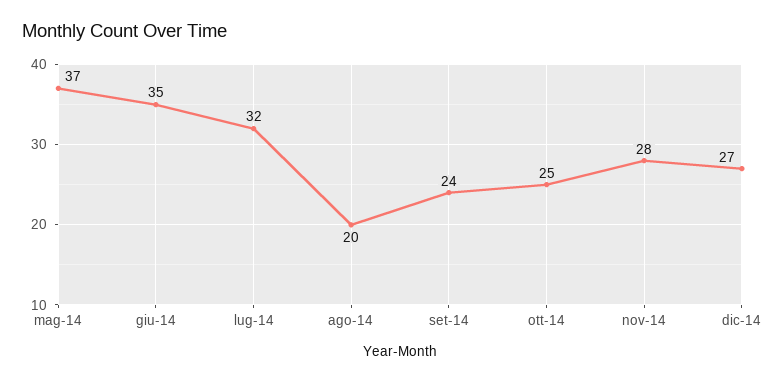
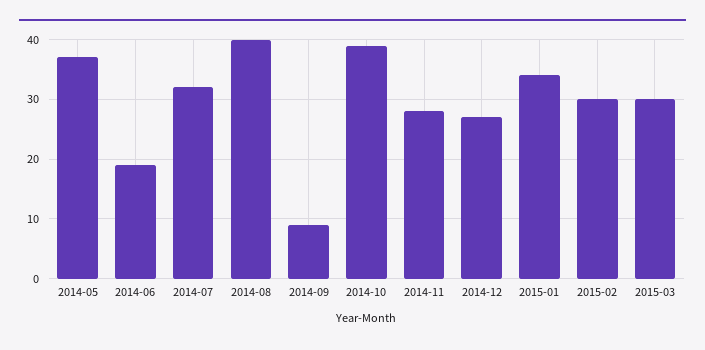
giu-14: 35 -> 20
ago-14: 20 -> 40
set-14: 24 -> 10
ott-14: 25 -> 40
2015-01: none -> 35
2015-02: none -> 30
2015-03: none -> 30

